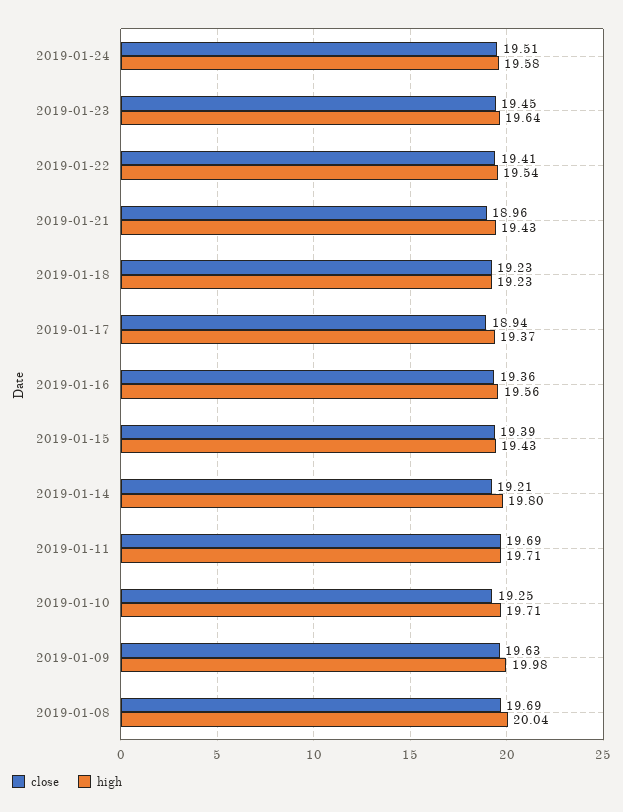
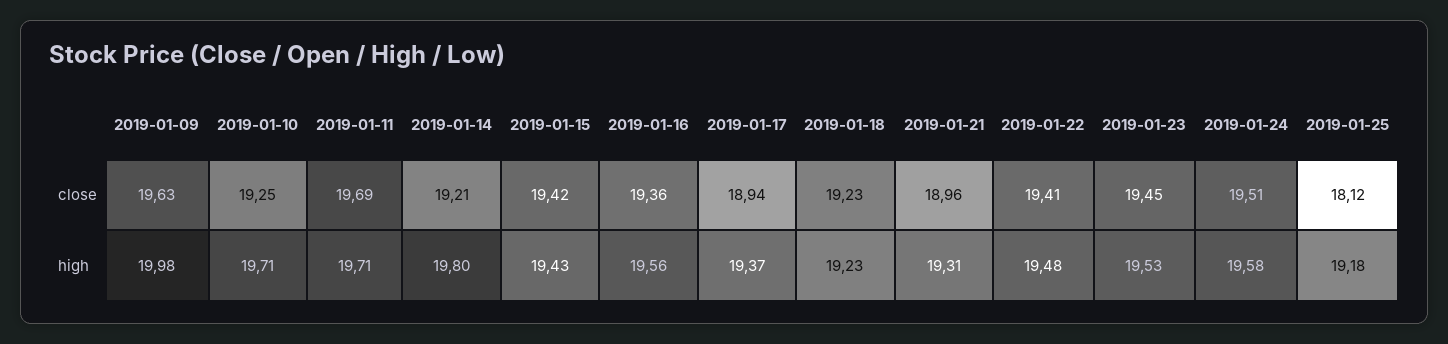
high, 2019-01-23: 19.64 -> 19.53
high, 2019-01-22: 19.54 -> 19.48
high, 2019-01-21: 19.43 -> 19.31
close, 2019-01-15: 19.39 -> 19.42
close, 2019-01-08: 19.69 -> none
high, 2019-01-08: 20.04 -> none
close, 2019-01-25: none -> 18.12
high, 2019-01-25: none -> 19.18

